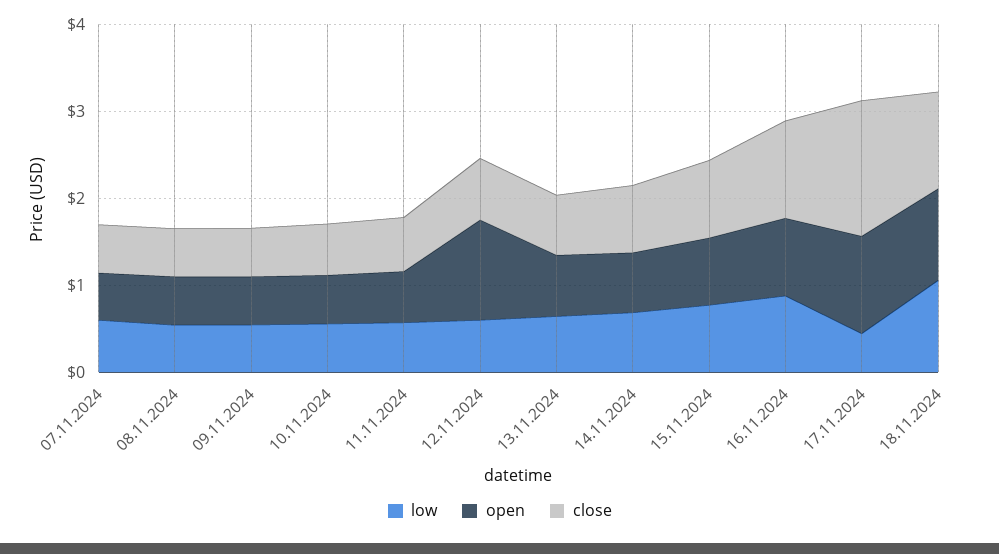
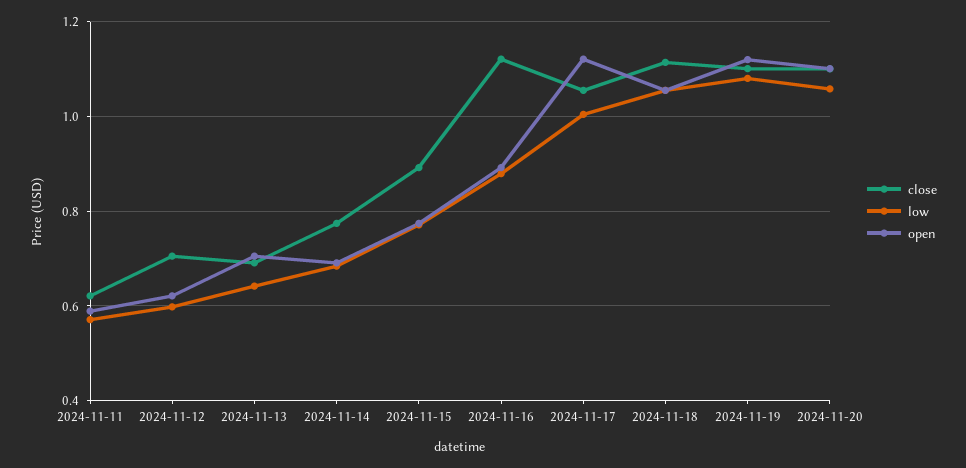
low, 07.11.2024: 0.6 -> none
open, 07.11.2024: 0.6 -> none
close, 07.11.2024: 0.6 -> none
low, 08.11.2024: 0.6 -> none
open, 08.11.2024: 0.6 -> none
close, 08.11.2024: 0.6 -> none
low, 09.11.2024: 0.6 -> none
open, 09.11.2024: 0.6 -> none
close, 09.11.2024: 0.6 -> none
low, 10.11.2024: 0.6 -> none
open, 10.11.2024: 0.6 -> none
close, 10.11.2024: 0.6 -> none
open, 12.11.2024: 1.2 -> 0.62
low, 17.11.2024: 0.4 -> 1
close, 17.11.2024: 1.6 -> 1.06
close, 2024-11-19: none -> 1.1
low, 2024-11-19: none -> 1.08
open, 2024-11-19: none -> 1.12
close, 2024-11-20: none -> 1.1
low, 2024-11-20: none -> 1.06
open, 2024-11-20: none -> 1.1

